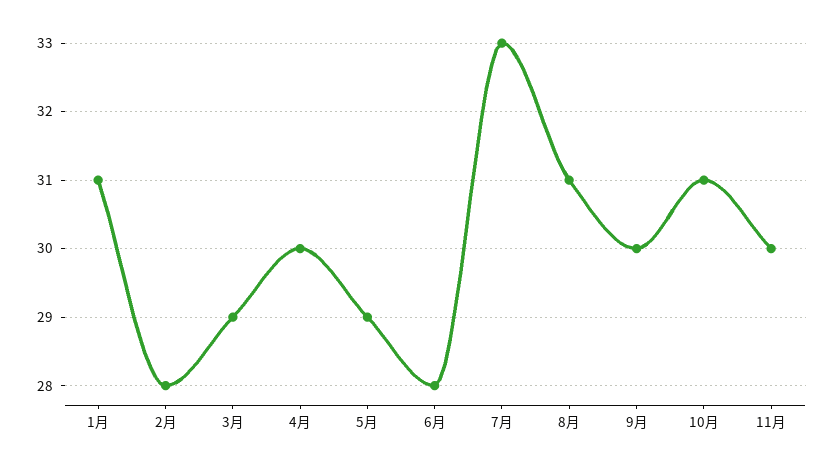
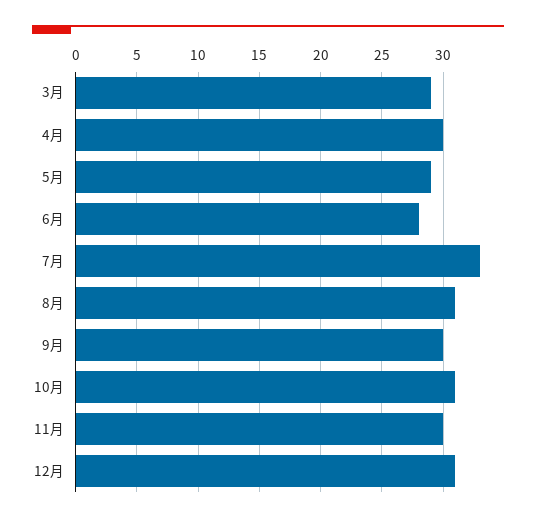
1月: 31 -> none
2月: 28 -> none
12月: none -> 31

